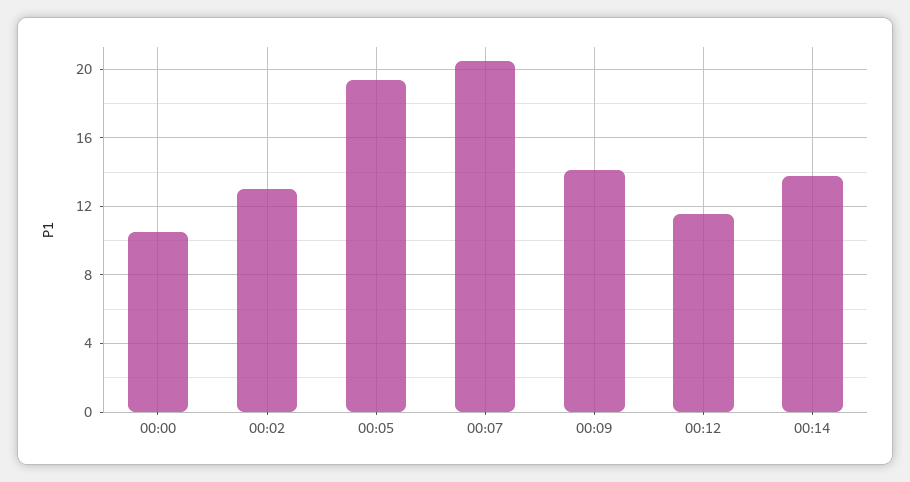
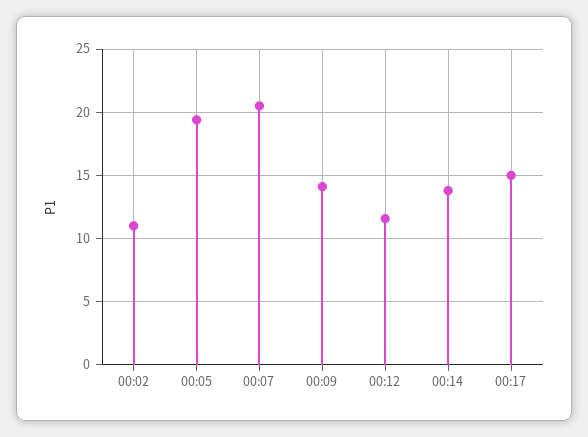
00:00: 10.5 -> none
00:02: 13 -> 11
00:17: none -> 15

